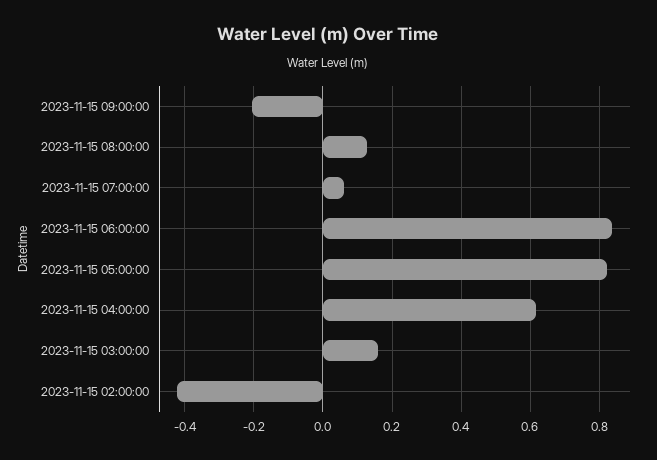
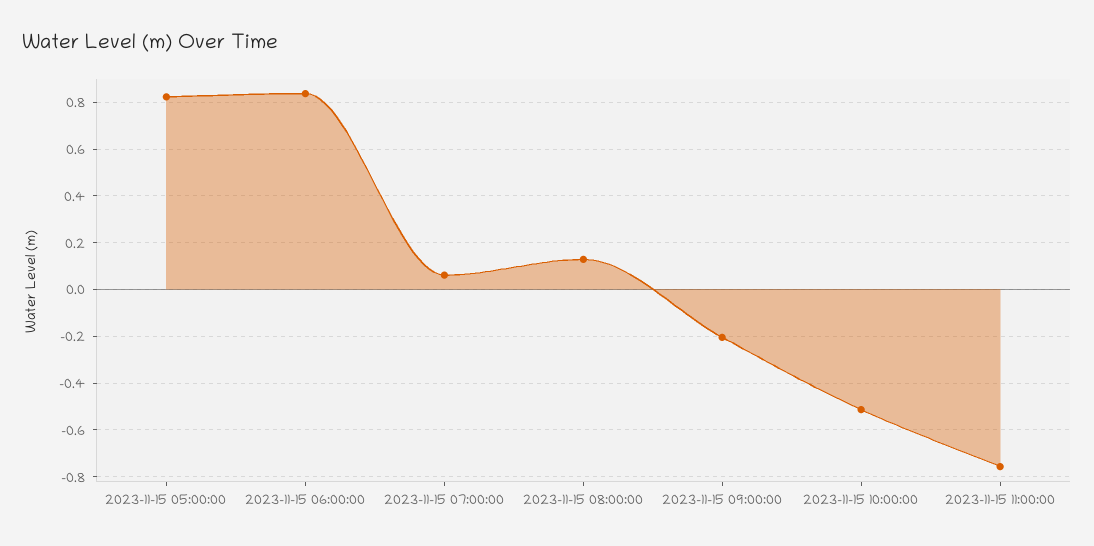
2023-11-15 04:00:00: 0.62 -> none
2023-11-15 03:00:00: 0.16 -> none
2023-11-15 02:00:00: -0.42 -> none
2023-11-15 10:00:00: none -> -0.5
2023-11-15 11:00:00: none -> -0.75

